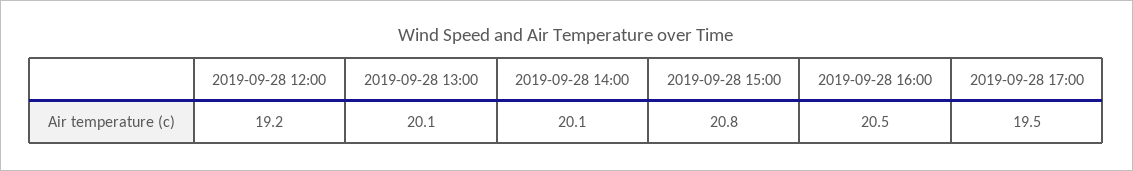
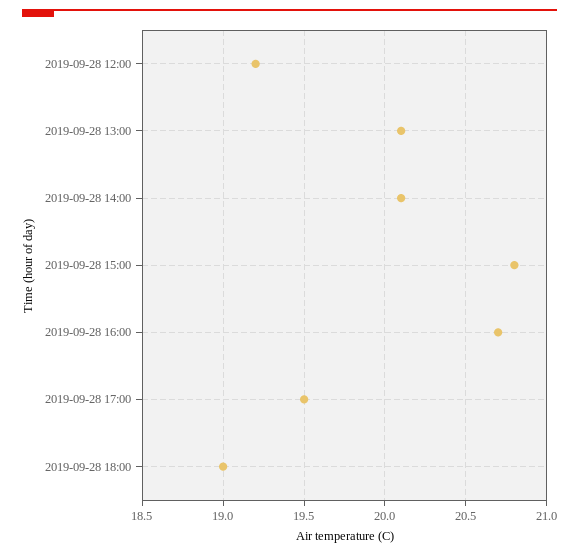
2019-09-28 16:00: 20.5 -> 20.7
2019-09-28 18:00: none -> 19

